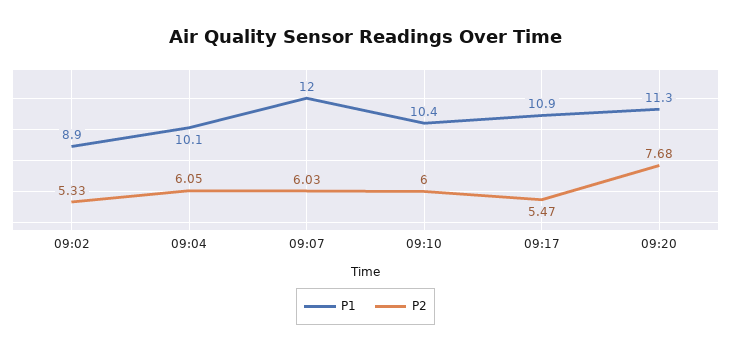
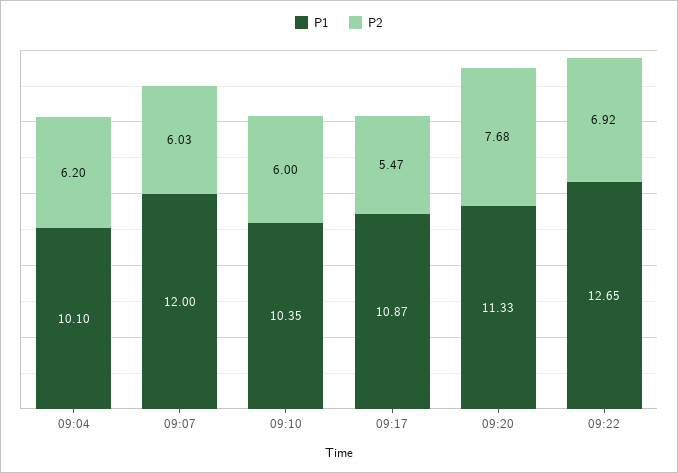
P1, 09:02: 8.9 -> none
P2, 09:02: 5.33 -> none
P2, 09:04: 6.05 -> 6.2
P1, 09:22: none -> 12.65
P2, 09:22: none -> 6.92

